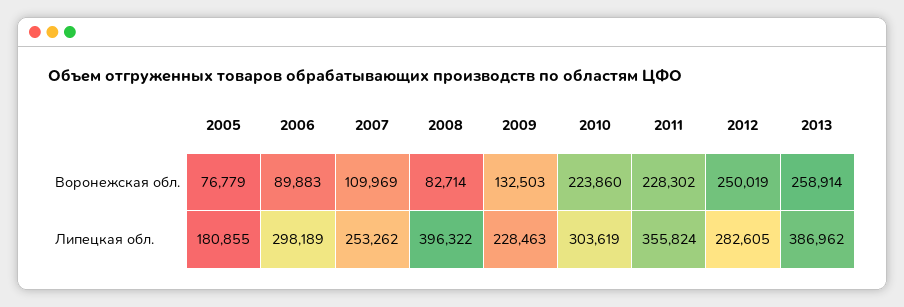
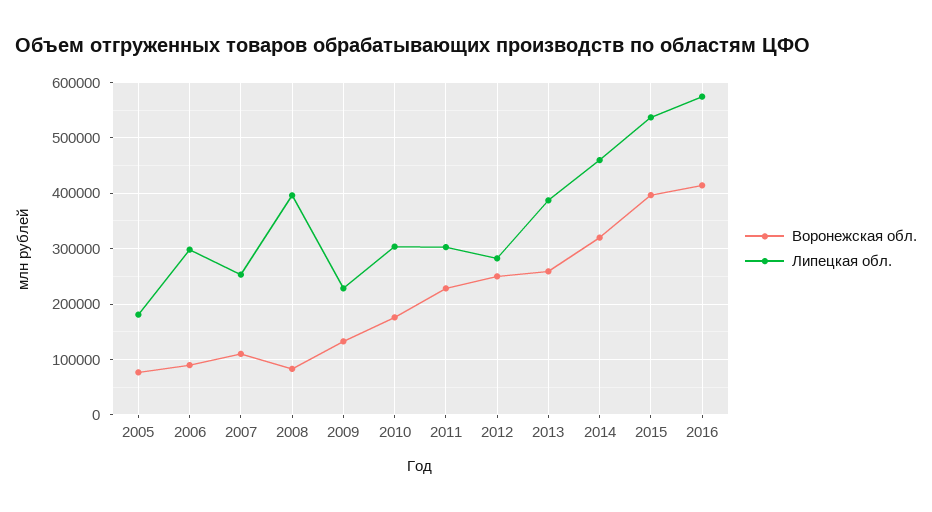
Воронежская обл., 2010: 223860 -> 180000
Липецкая обл., 2011: 355824 -> 300000
Воронежская обл., 2014: none -> 320000
Липецкая обл., 2014: none -> 460000
Воронежская обл., 2015: none -> 400000
Липецкая обл., 2015: none -> 540000
Воронежская обл., 2016: none -> 420000
Липецкая обл., 2016: none -> 580000

